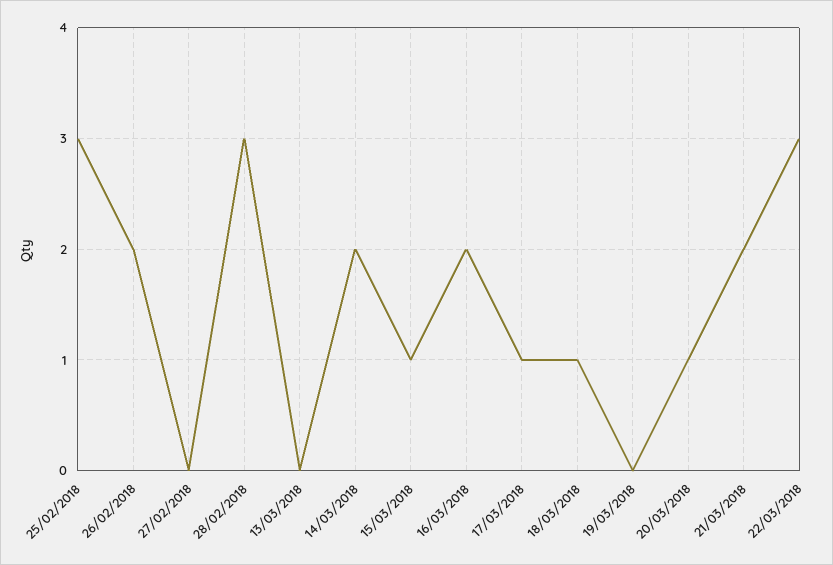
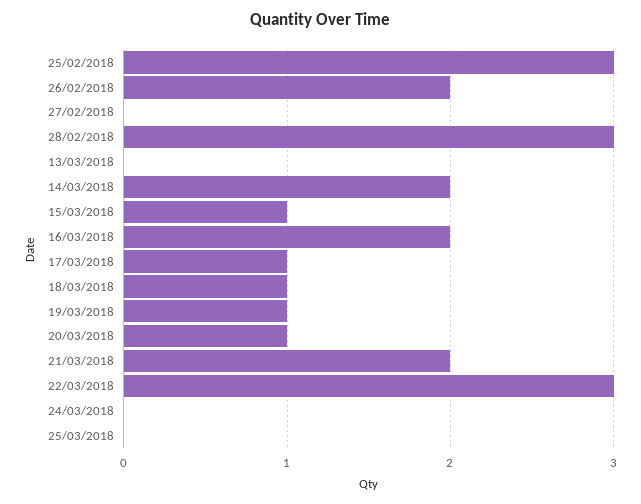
19/03/2018: 0 -> 1
24/03/2018: none -> 0
25/03/2018: none -> 0

